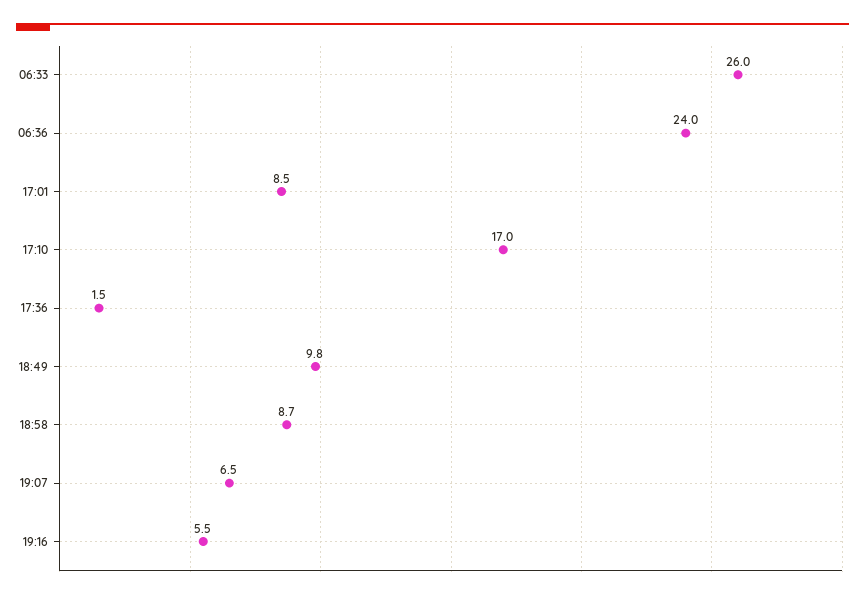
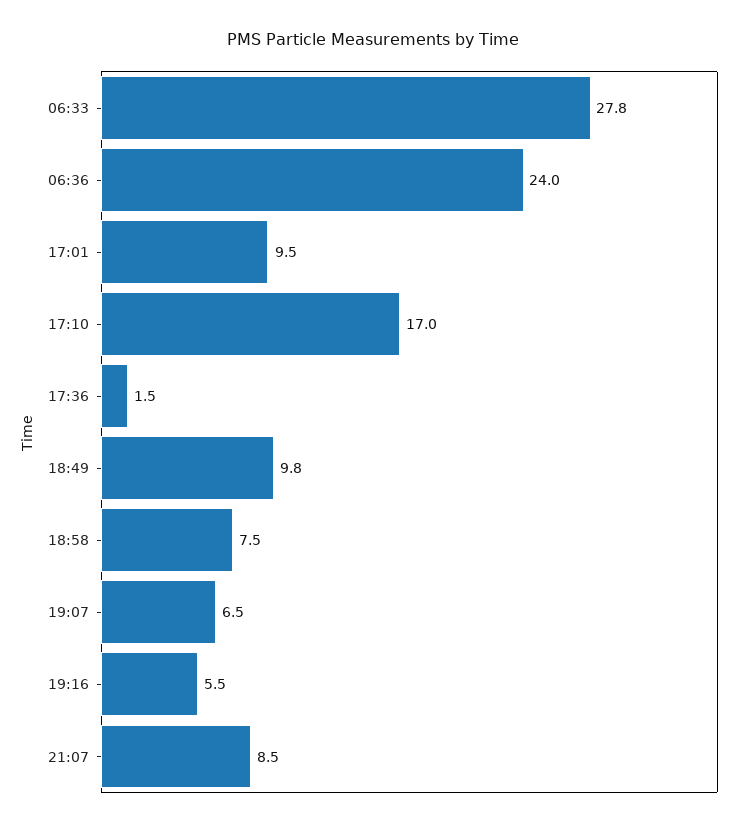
06:33: 26 -> 27.8
17:01: 8.5 -> 9.5
18:58: 8.7 -> 7.5
21:07: none -> 8.5

